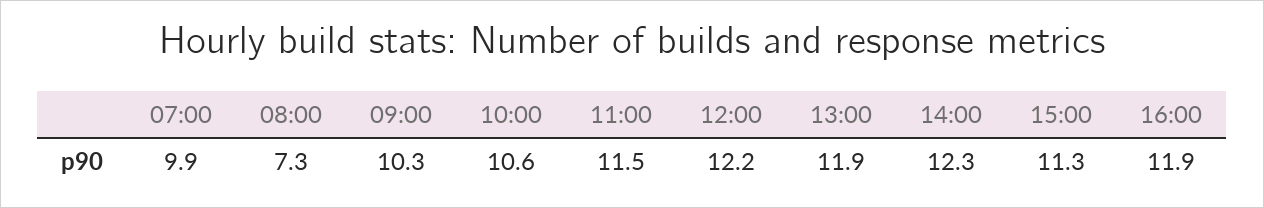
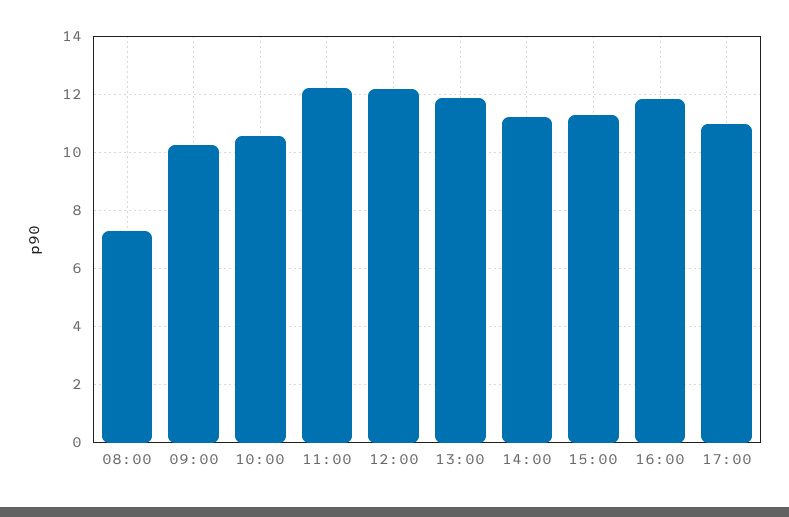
07:00: 9.9 -> none
11:00: 11.5 -> 12.25
14:00: 12.3 -> 11.25
17:00: none -> 11

